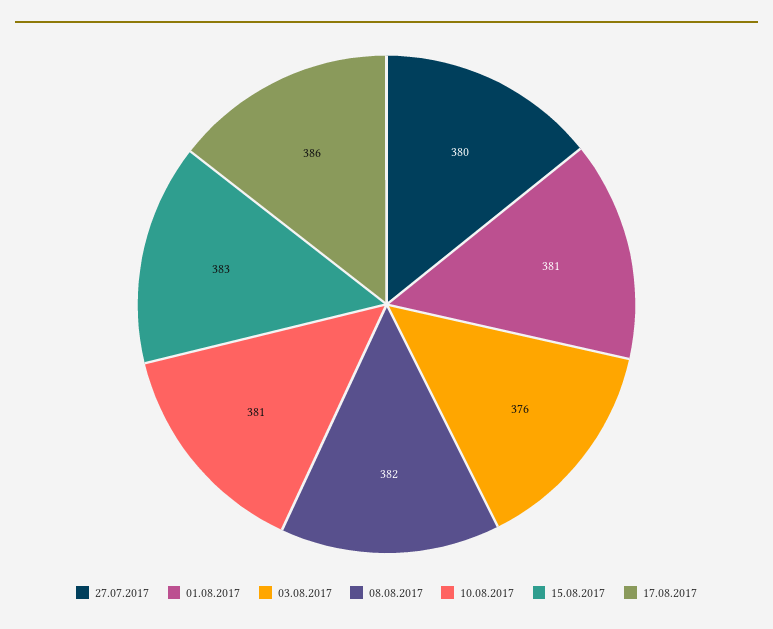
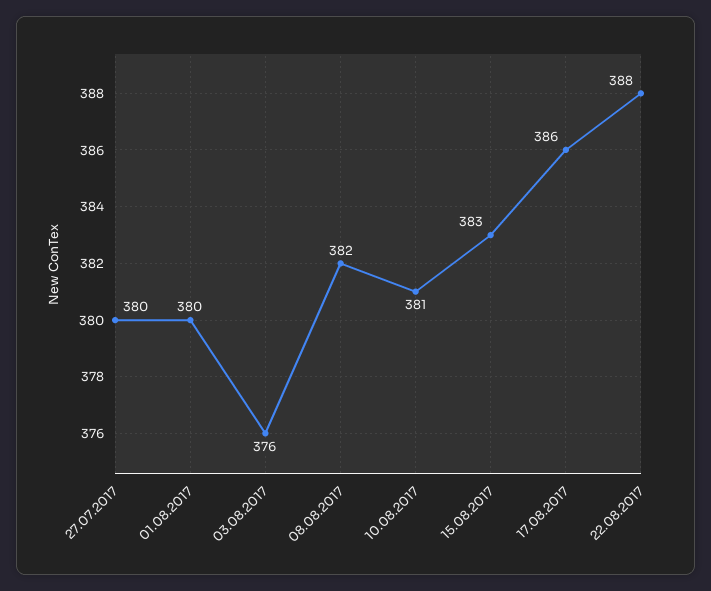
01.08.2017: 381 -> 380
22.08.2017: none -> 388

